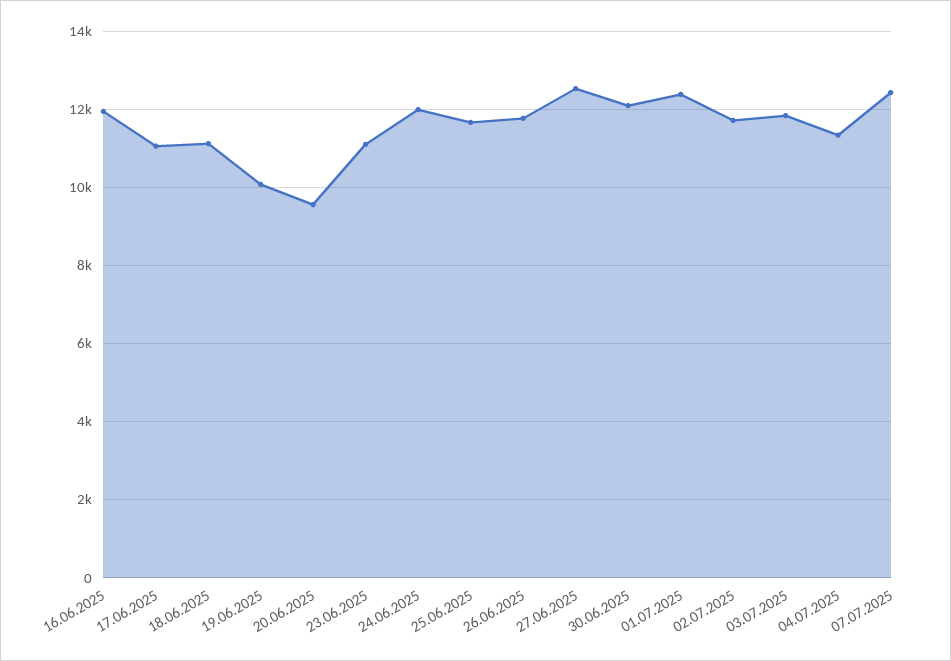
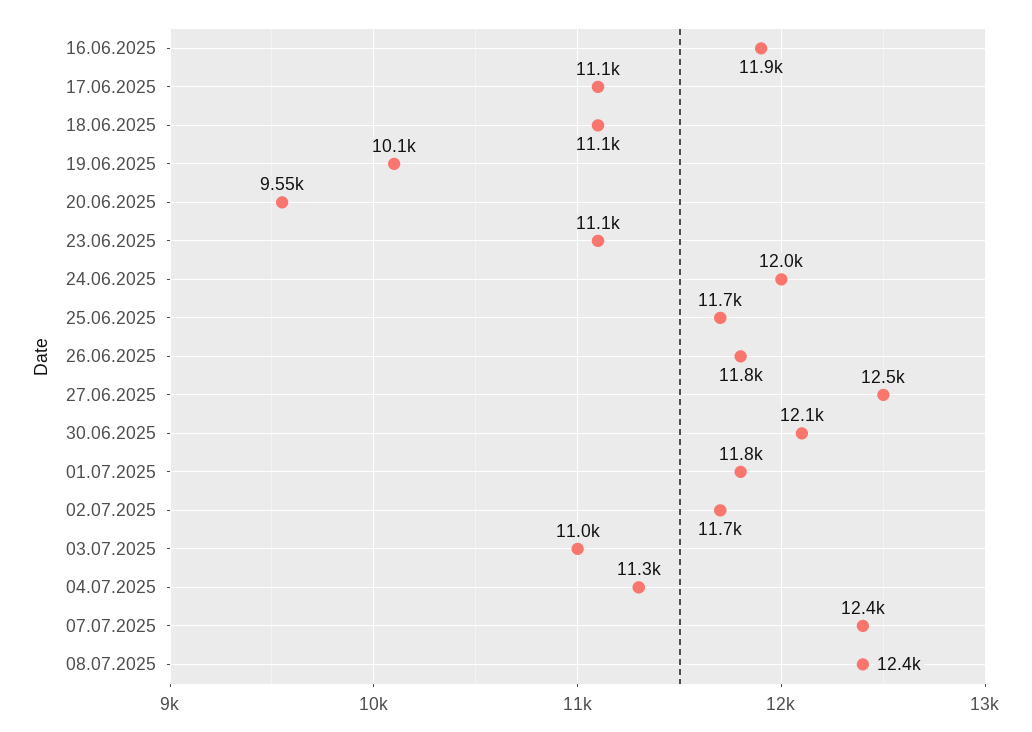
01.07.2025: 12400 -> 11800
03.07.2025: 11800 -> 11000
08.07.2025: none -> 12400

